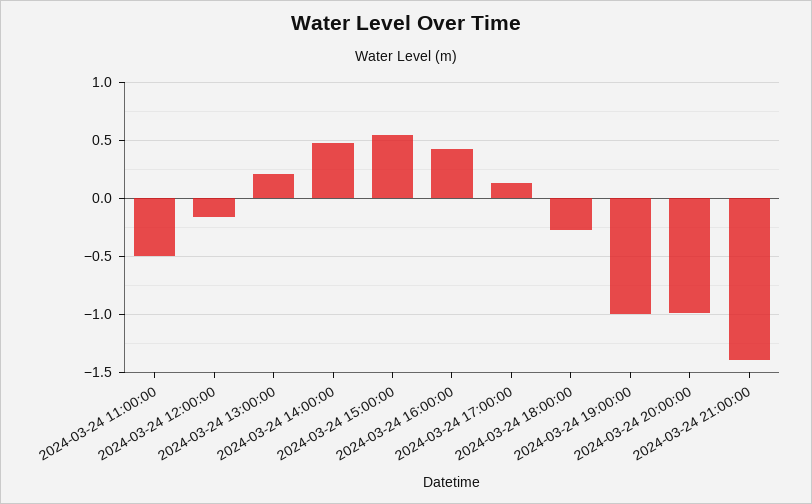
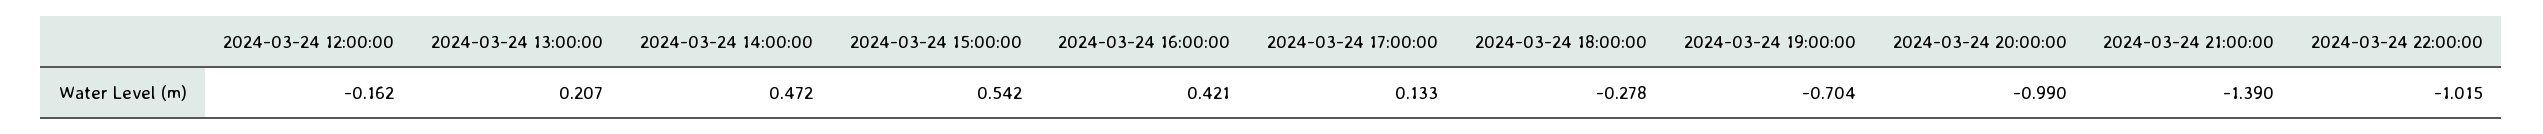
2024-03-24 11:00:00: -0.5 -> none
2024-03-24 19:00:00: -1 -> -0.704
2024-03-24 22:00:00: none -> -1.015

